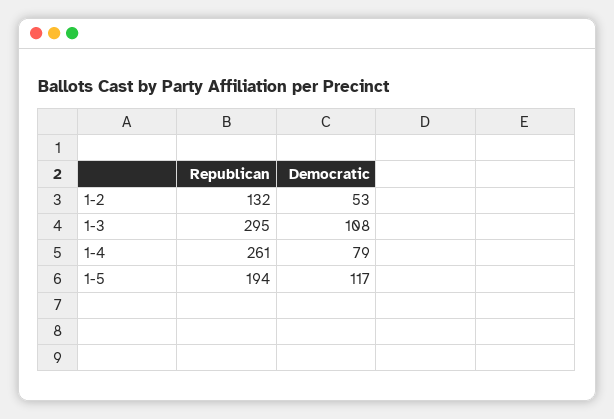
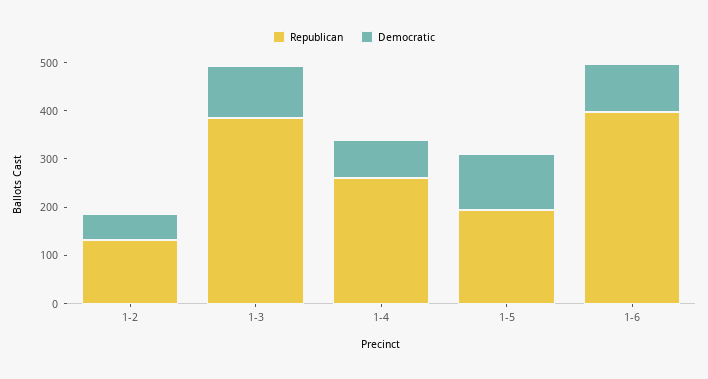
Republican, 1-3: 295 -> 380
Republican, 1-6: none -> 400
Democratic, 1-6: none -> 100

